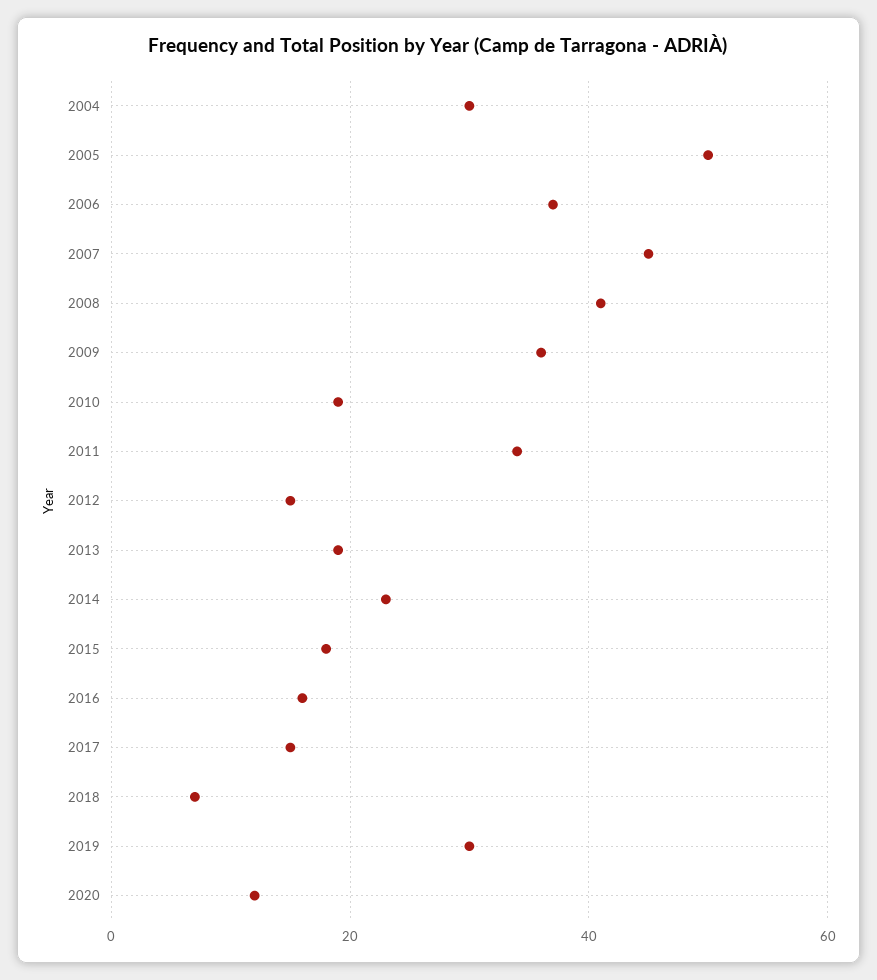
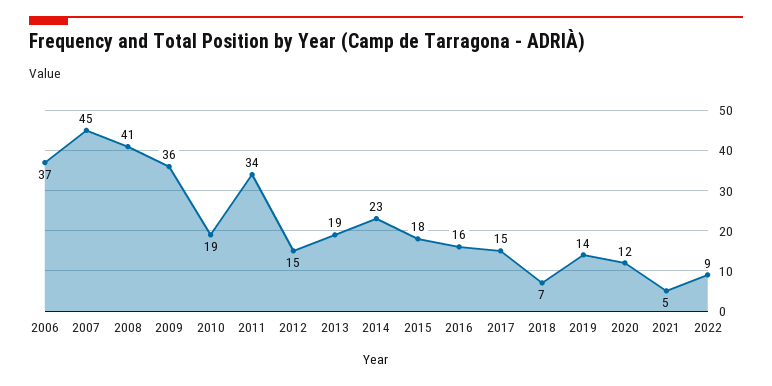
2004: 30 -> none
2005: 50 -> none
2019: 30 -> 14
2021: none -> 5
2022: none -> 9

